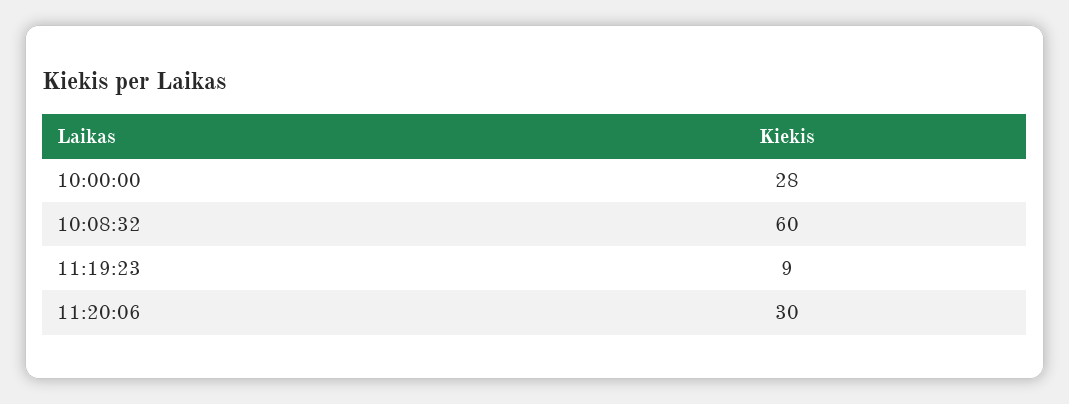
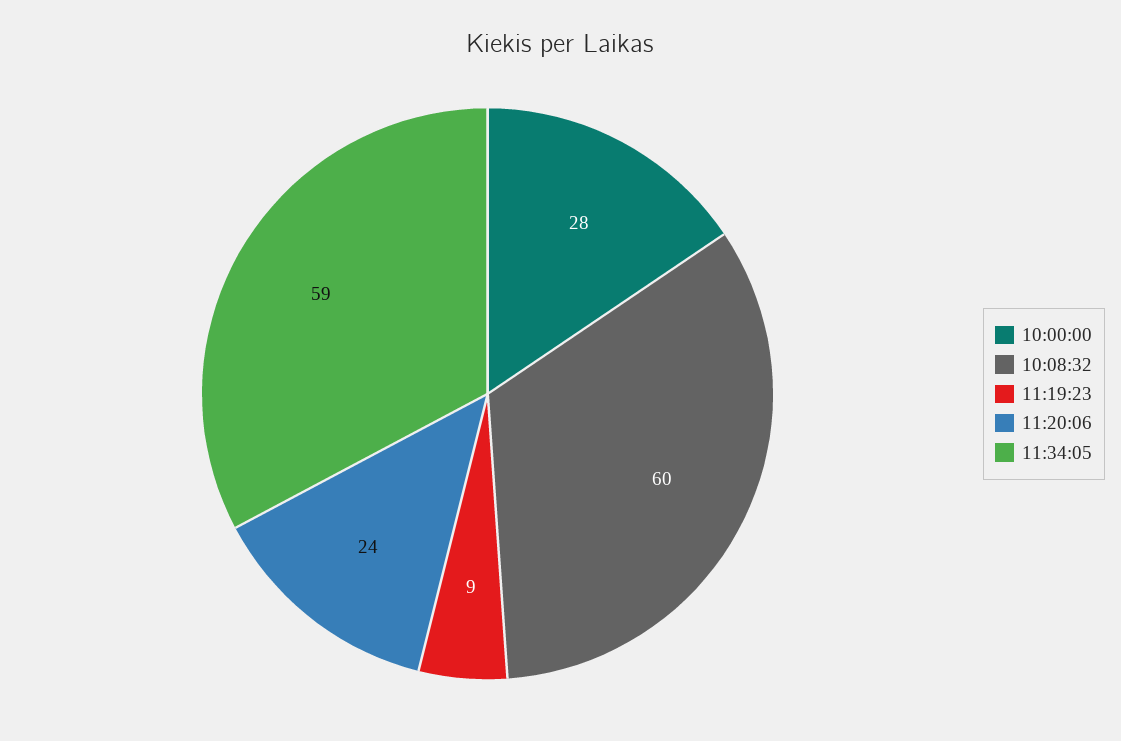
11:20:06: 30 -> 24
11:34:05: none -> 59

